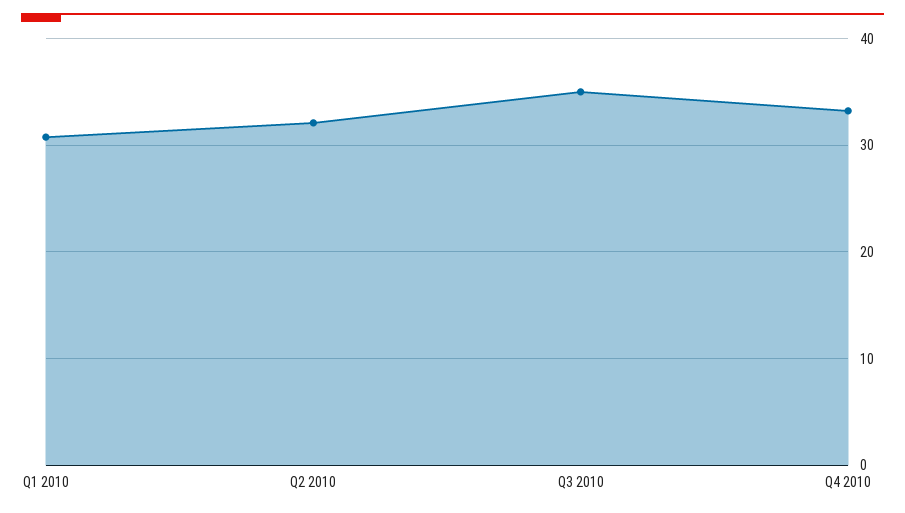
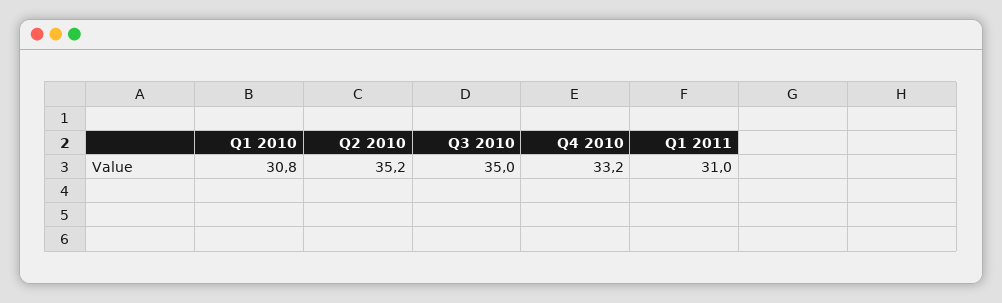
Q2 2010: 32 -> 35.2
Q1 2011: none -> 31

